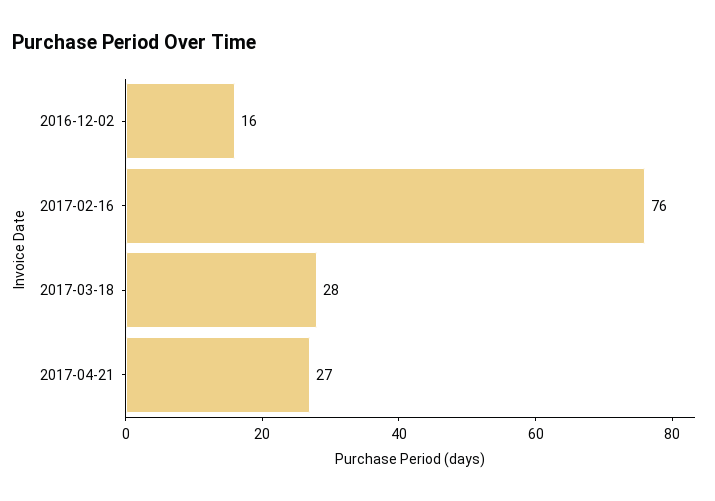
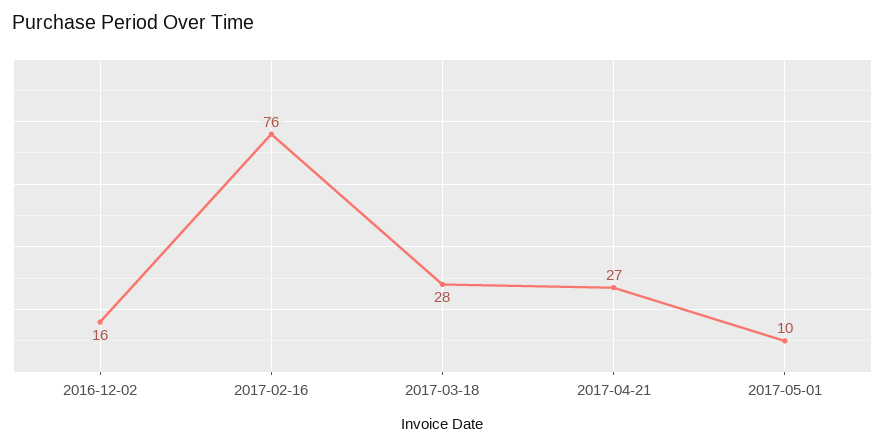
2017-05-01: none -> 10

